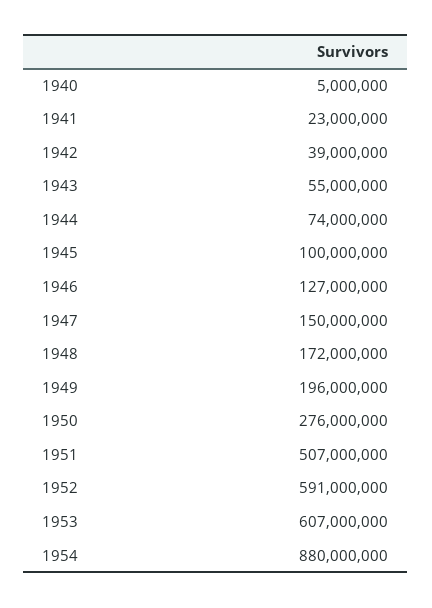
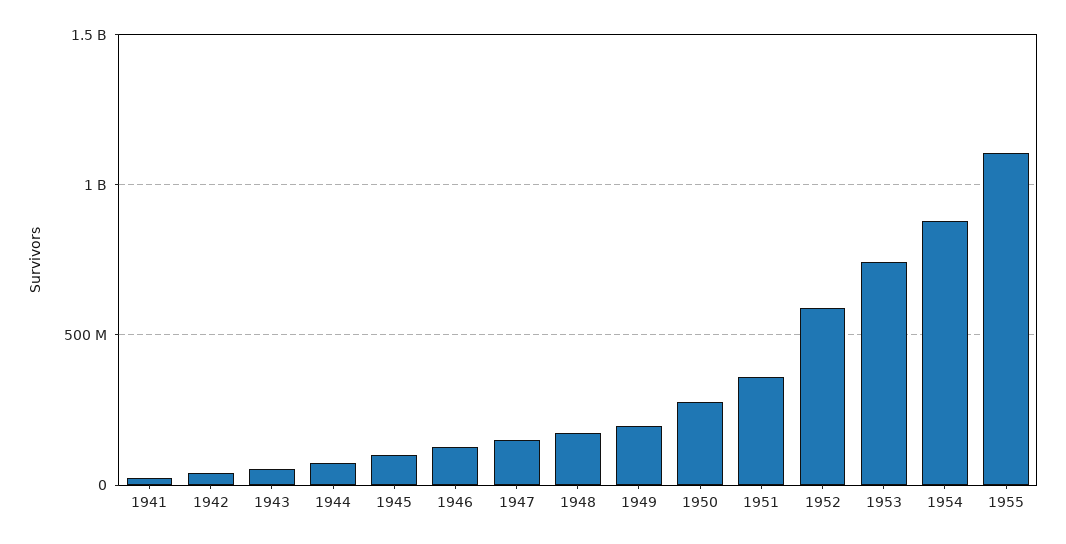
1940: 5000000 -> none
1951: 507000000 -> 350000000
1953: 607000000 -> 750000000
1955: none -> 1100000000

